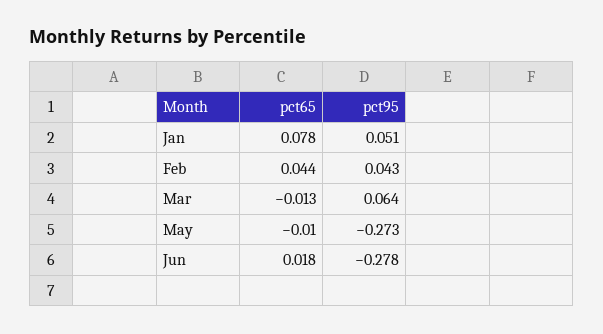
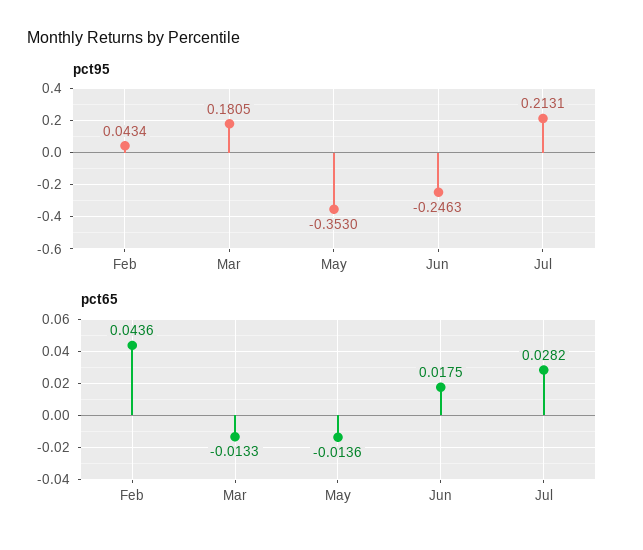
pct65, Jan: 0.078 -> none
pct95, Jan: 0.051 -> none
pct95, Mar: 0.064 -> 0.1805
pct65, May: -0.01 -> -0.0136
pct95, May: -0.273 -> -0.353
pct95, Jun: -0.278 -> -0.2463
pct95, Jul: none -> 0.2131
pct65, Jul: none -> 0.0282

